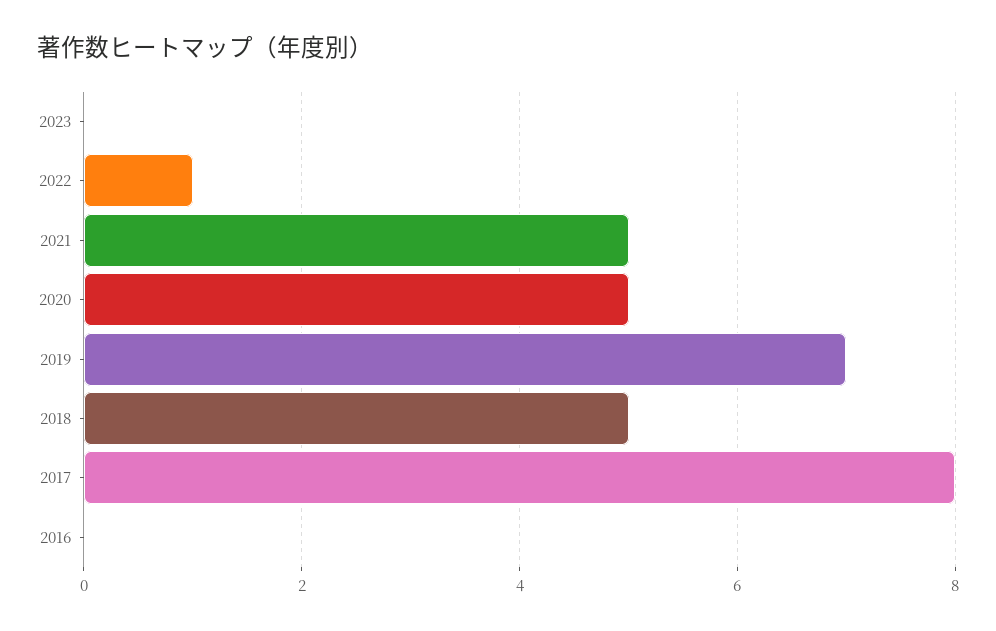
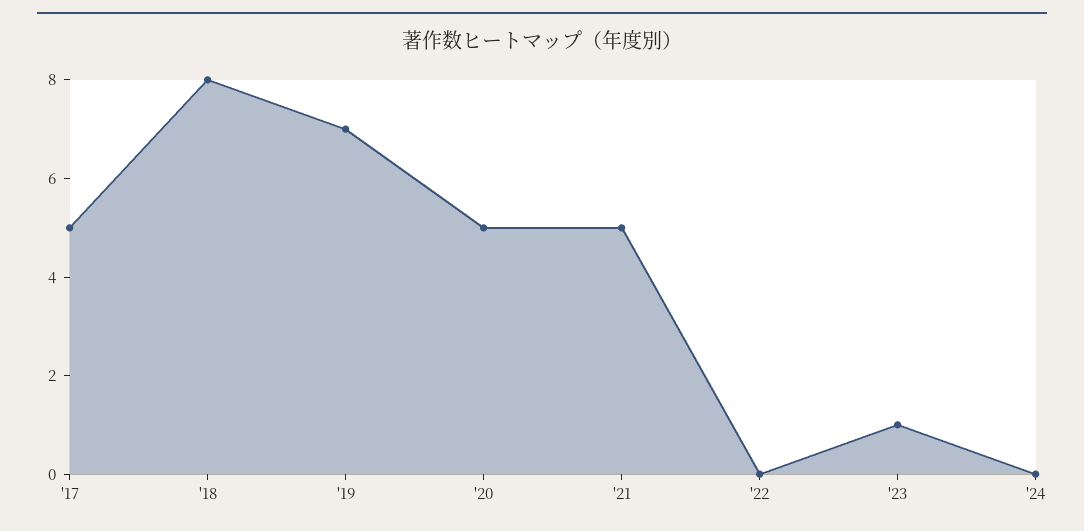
2023: 0 -> 1
2022: 1 -> 0
2018: 5 -> 8
2017: 8 -> 5
2016: 0 -> none
'24: none -> 0

